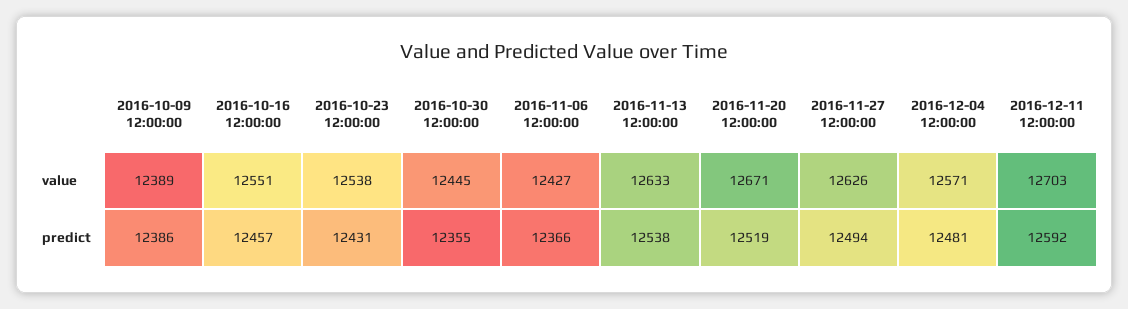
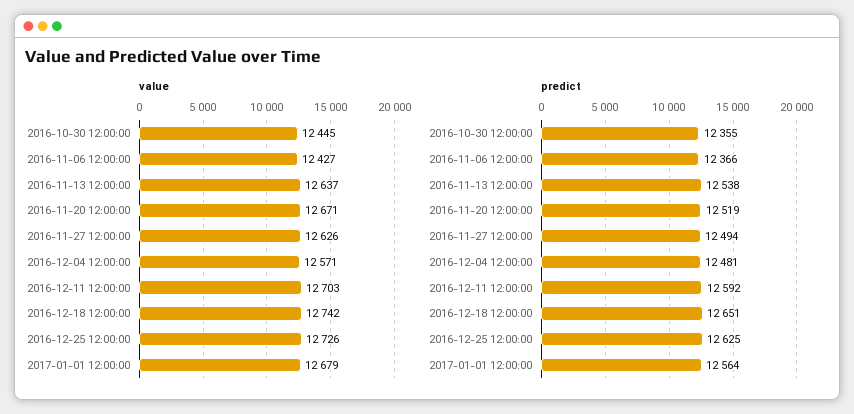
value, 2016-10-09 12:00:00: 12389 -> none
value, 2016-10-16 12:00:00: 12551 -> none
value, 2016-10-23 12:00:00: 12538 -> none
value, 2016-11-13 12:00:00: 12633 -> 12637
predict, 2016-10-09 12:00:00: 12386 -> none
predict, 2016-10-16 12:00:00: 12457 -> none
predict, 2016-10-23 12:00:00: 12431 -> none
value, 2016-12-18 12:00:00: none -> 12742
value, 2016-12-25 12:00:00: none -> 12726
value, 2017-01-01 12:00:00: none -> 12679
predict, 2016-12-18 12:00:00: none -> 12651
predict, 2016-12-25 12:00:00: none -> 12625
predict, 2017-01-01 12:00:00: none -> 12564

